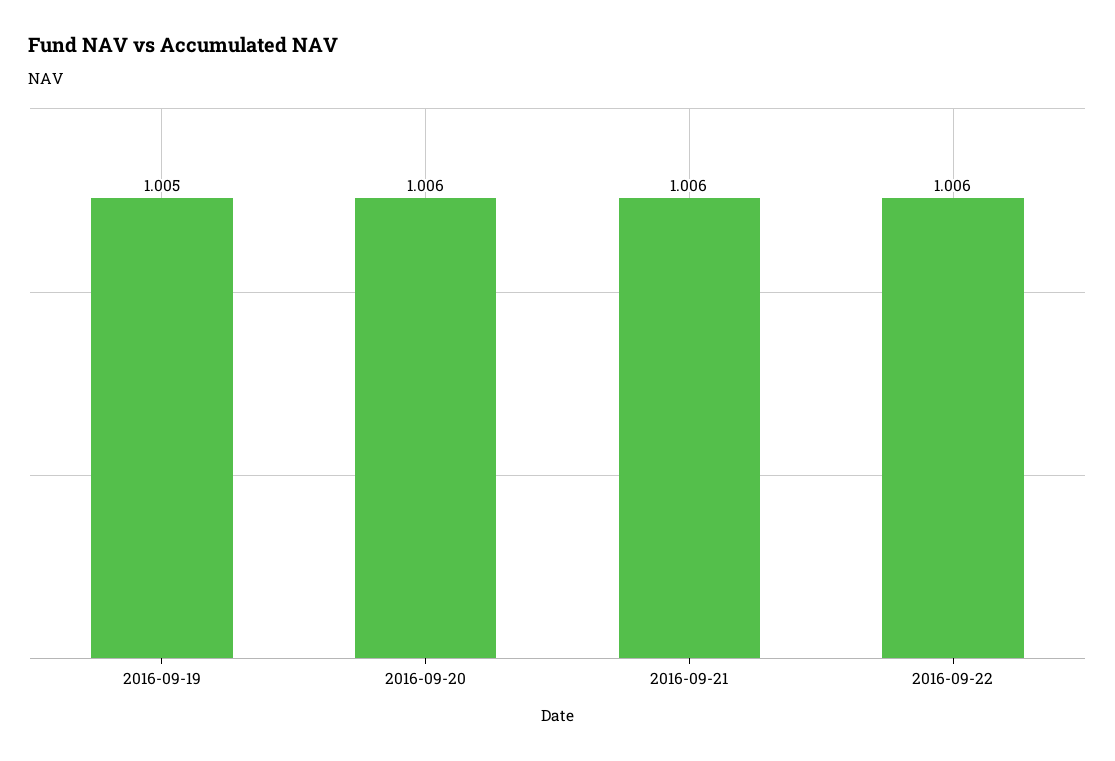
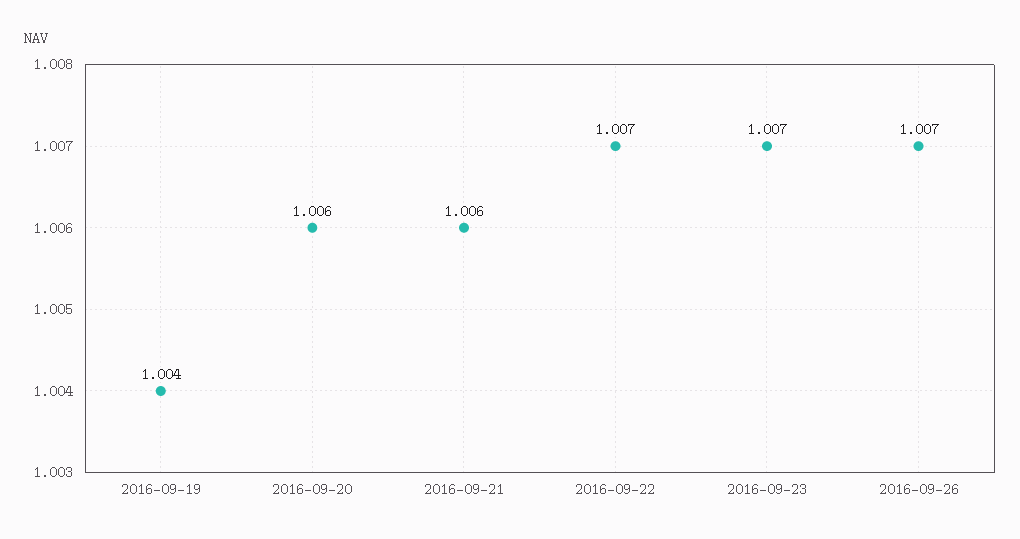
2016-09-19: 1.005 -> 1.004
2016-09-22: 1.006 -> 1.007
2016-09-23: none -> 1.007
2016-09-26: none -> 1.007

